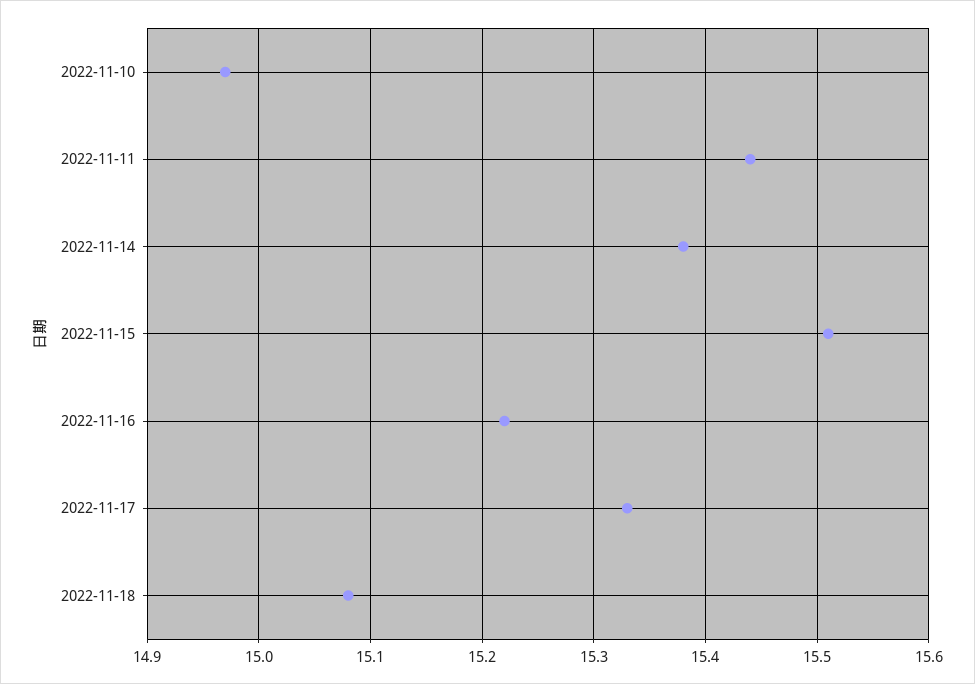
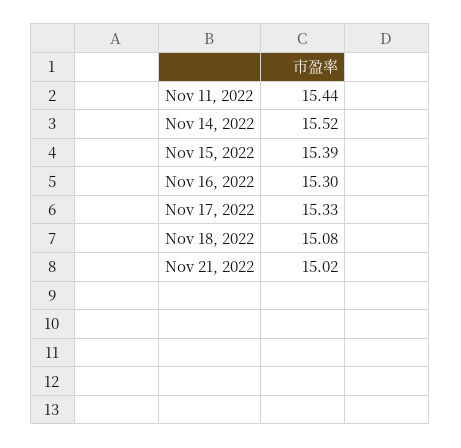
2022-11-10: 14.97 -> none
2022-11-14: 15.38 -> 15.52
2022-11-15: 15.51 -> 15.39
2022-11-16: 15.22 -> 15.3
Nov 21, 2022: none -> 15.02

